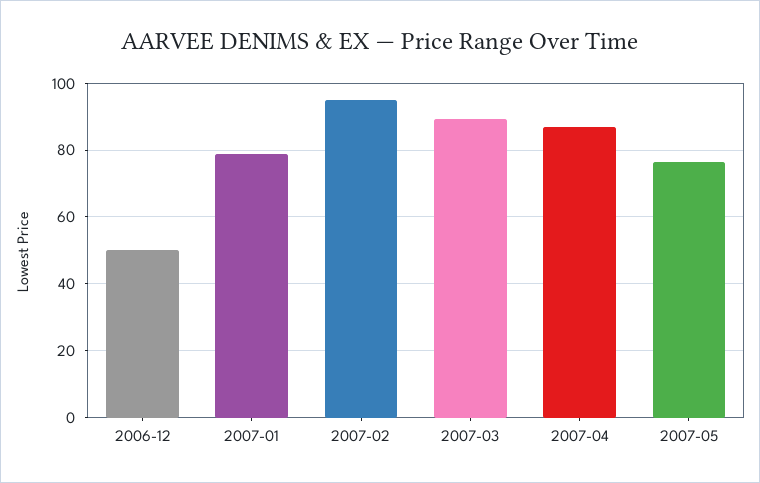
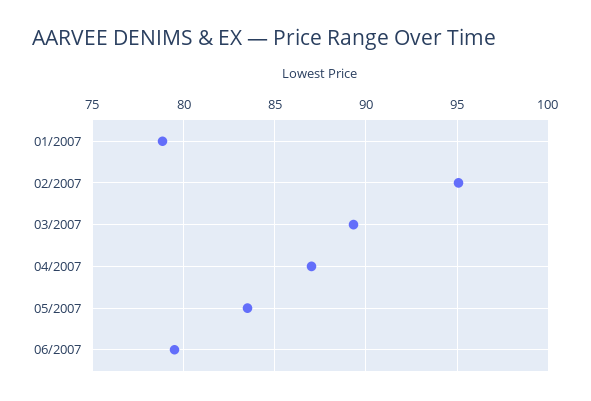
2006-12: 50 -> none
2007-05: 76 -> 83.5
06/2007: none -> 79.5

